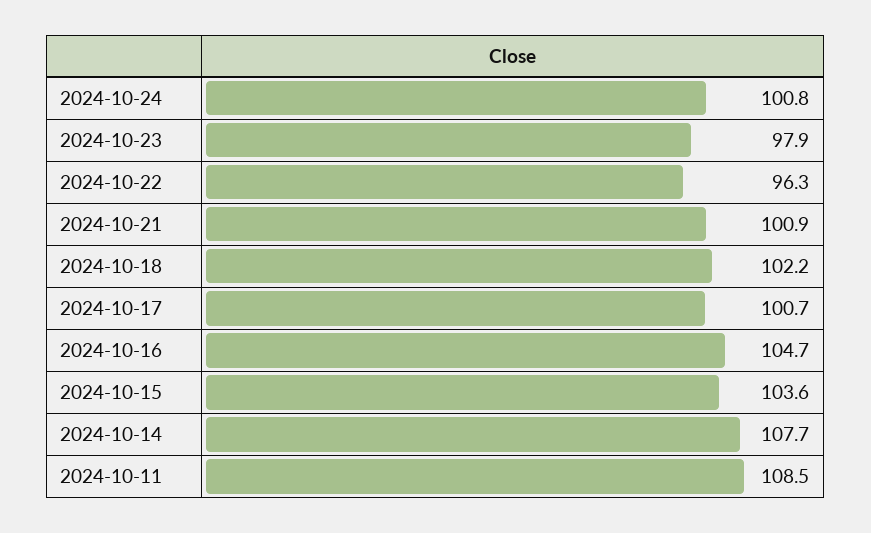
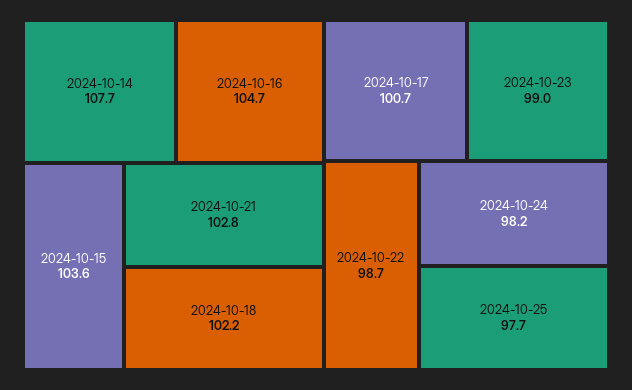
2024-10-24: 100.8 -> 98.2
2024-10-23: 97.9 -> 99
2024-10-22: 96.3 -> 98.7
2024-10-21: 100.9 -> 102.8
2024-10-11: 108.5 -> none
2024-10-25: none -> 97.7

